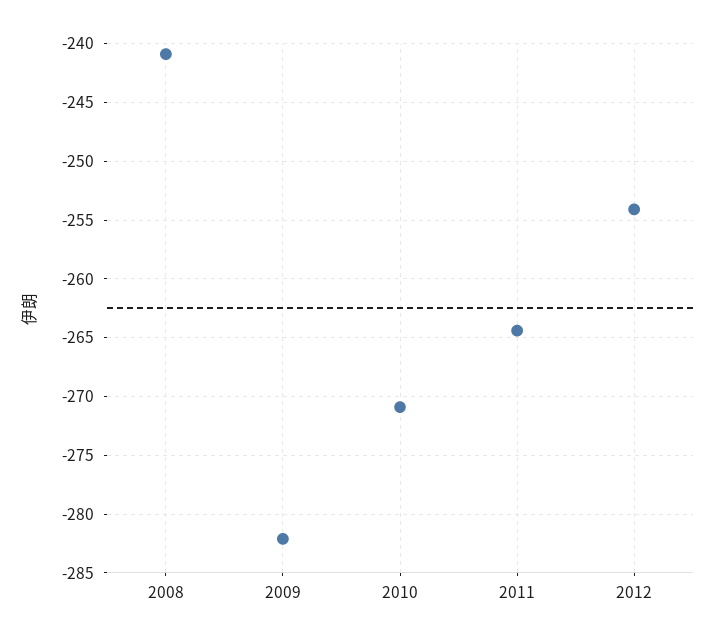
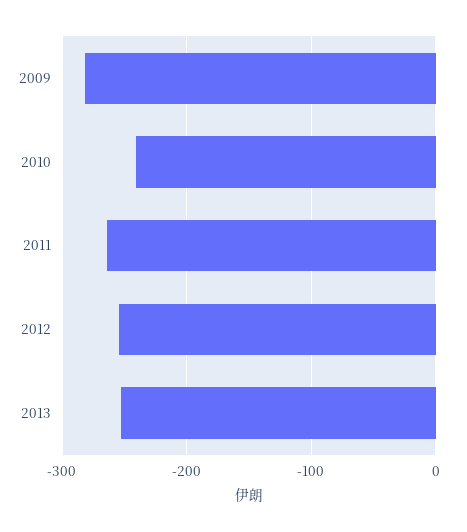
2008: -241 -> none
2010: -271 -> -240
2013: none -> -250

